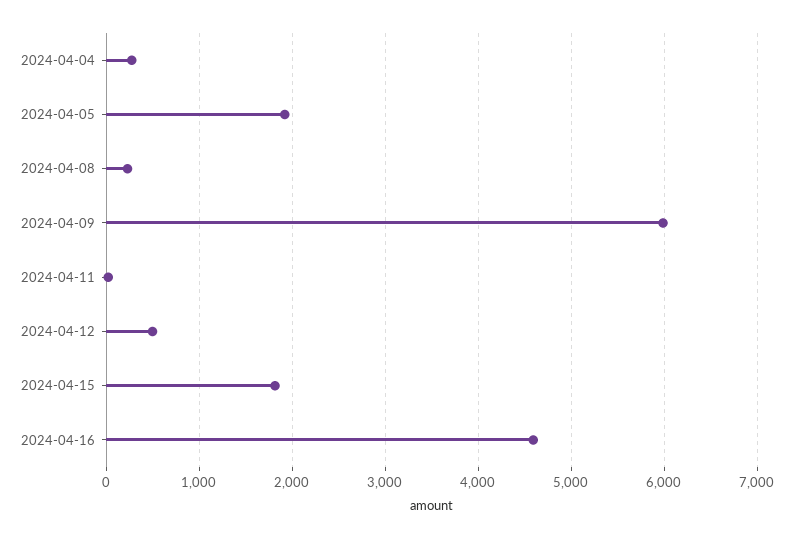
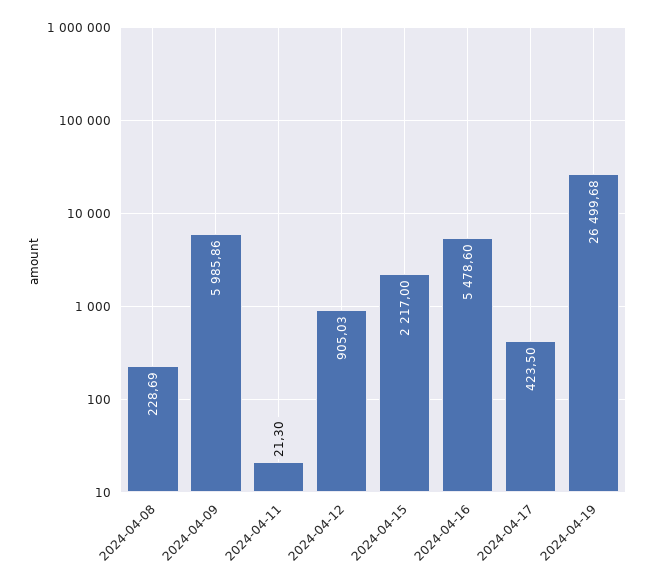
2024-04-04: 300 -> none
2024-04-05: 1900 -> none
2024-04-12: 500 -> 905.03
2024-04-15: 1800 -> 2217
2024-04-16: 4600 -> 5478.6
2024-04-17: none -> 423.5
2024-04-19: none -> 26499.68

